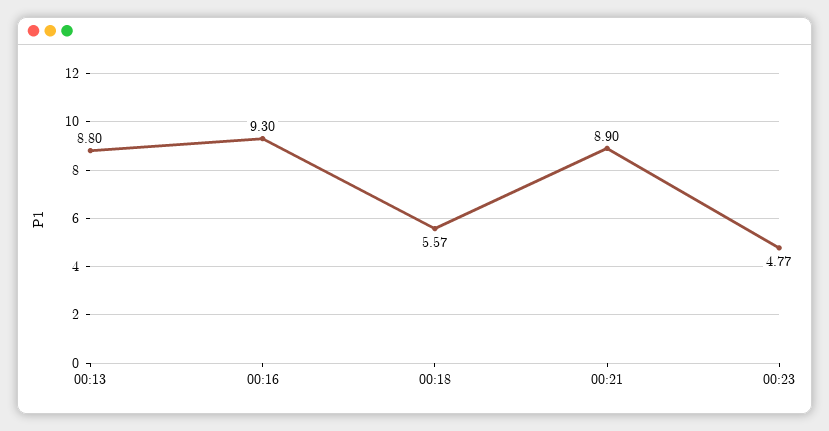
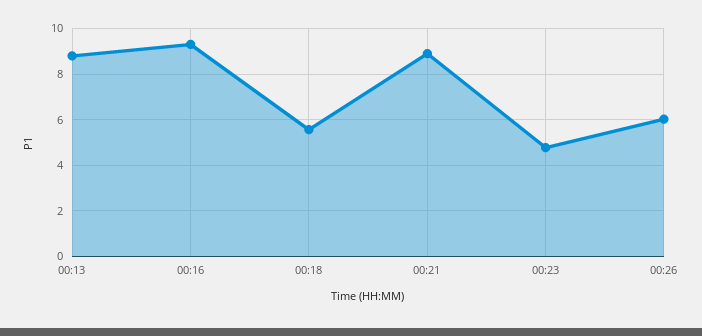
00:26: none -> 6

